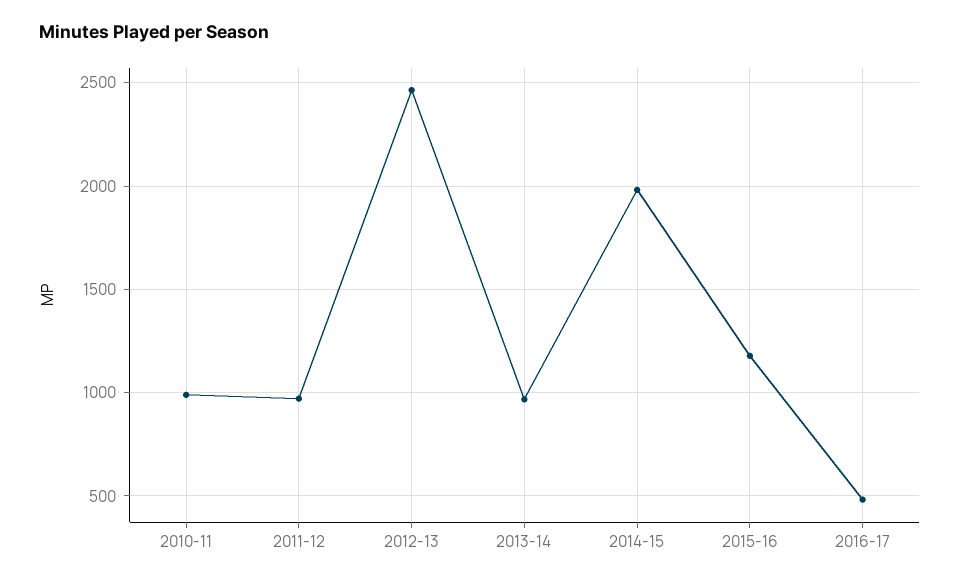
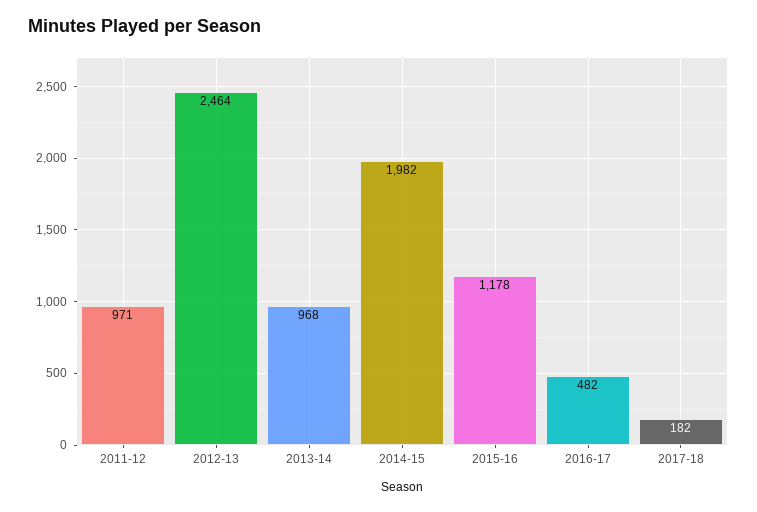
2010-11: 1000 -> none
2017-18: none -> 182

